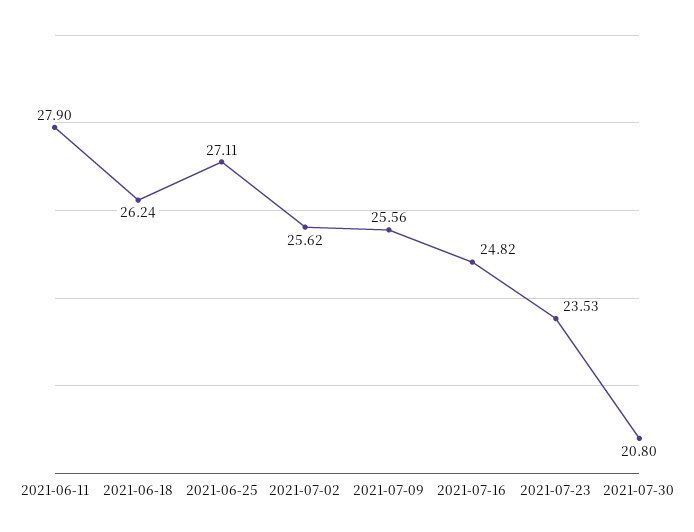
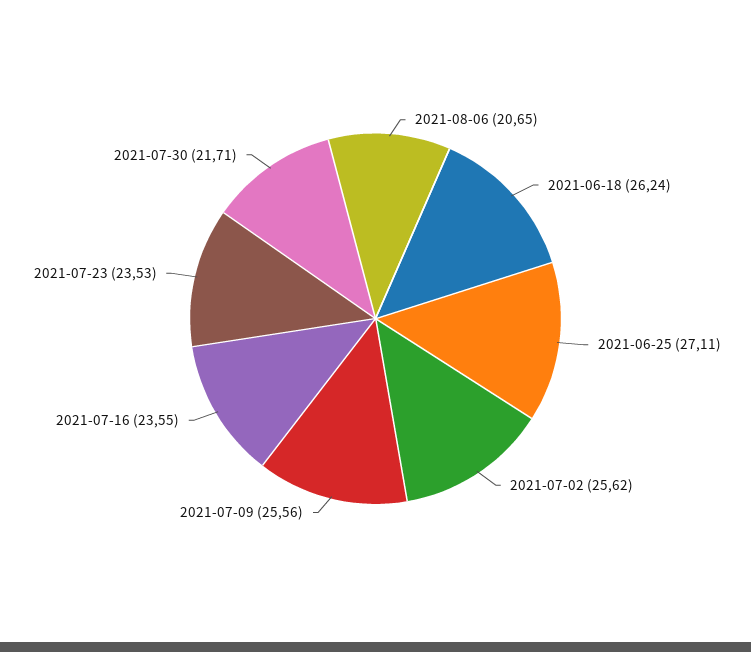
2021-06-11: 27.9 -> none
2021-07-16: 24.82 -> 23.55
2021-07-30: 20.8 -> 21.71
2021-08-06: none -> 20.65

